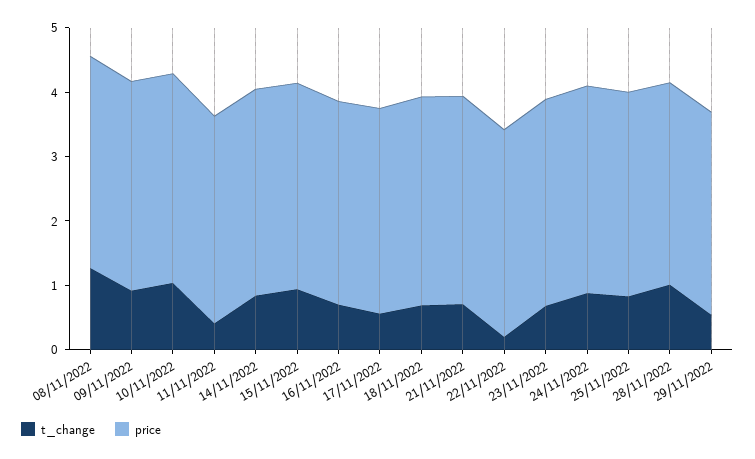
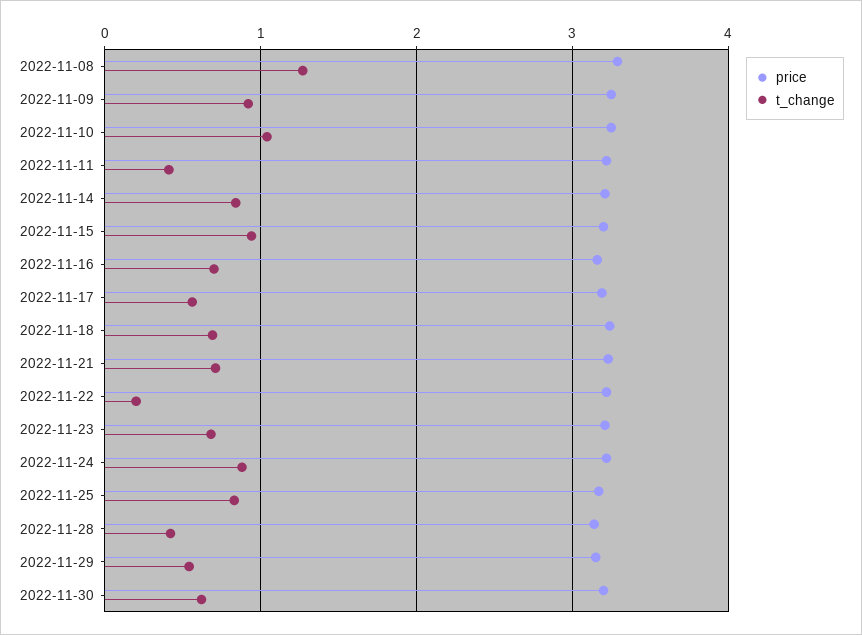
t_change, 28/11/2022: 1 -> 0.4
price, 2022-11-30: none -> 3.2
t_change, 2022-11-30: none -> 0.6

